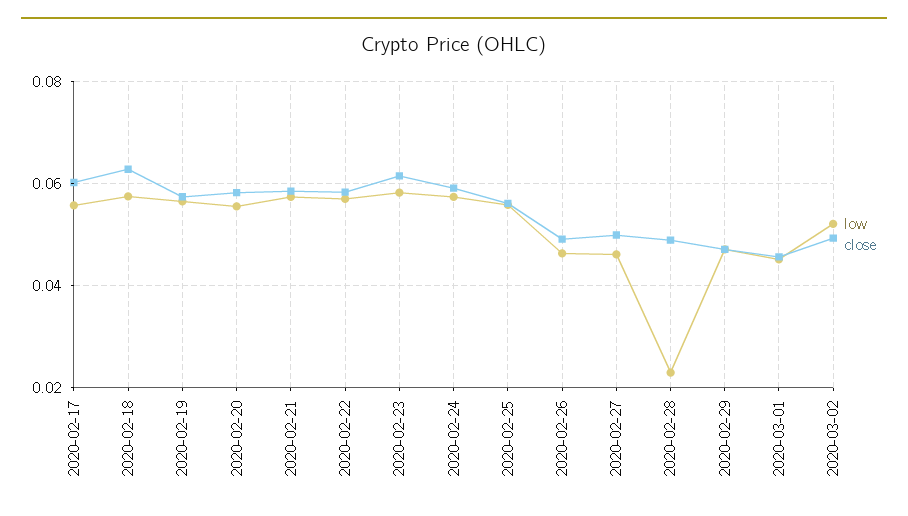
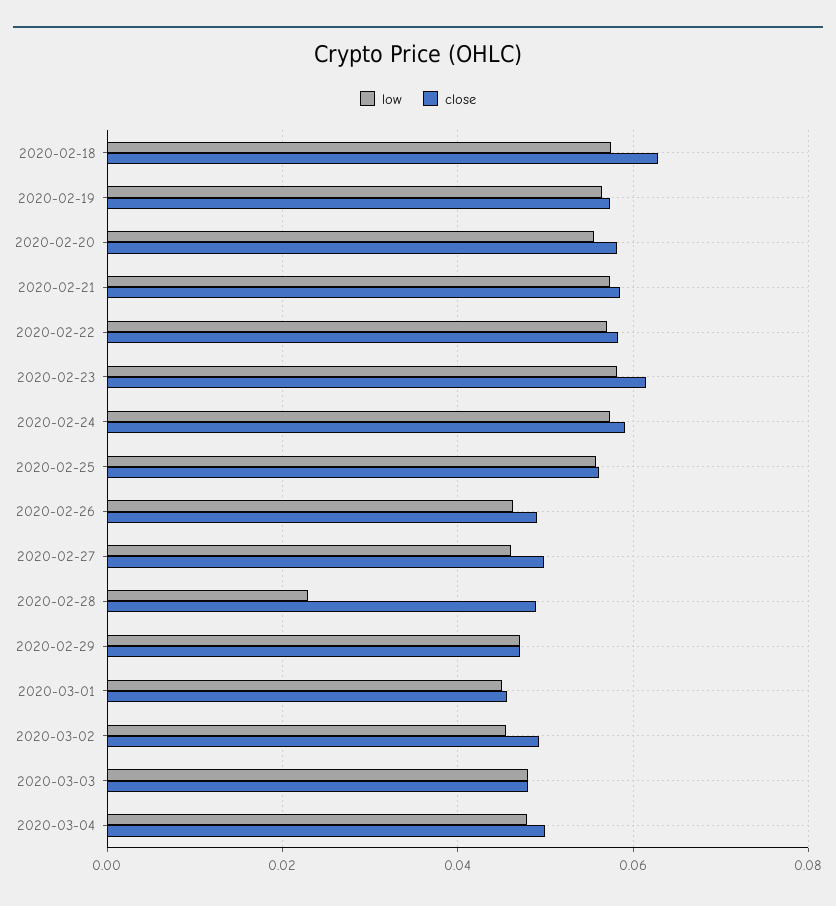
low, 2020-02-17: 0.056 -> none
close, 2020-02-17: 0.06 -> none
low, 2020-03-02: 0.052 -> 0.046
low, 2020-03-03: none -> 0.048
close, 2020-03-03: none -> 0.048
low, 2020-03-04: none -> 0.048
close, 2020-03-04: none -> 0.05

